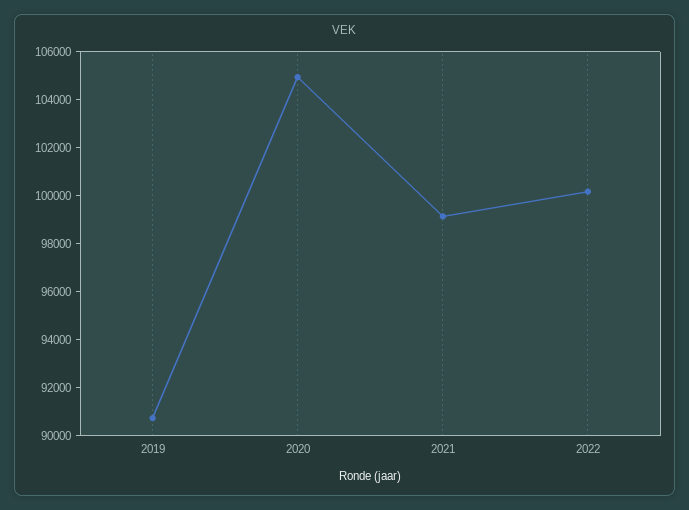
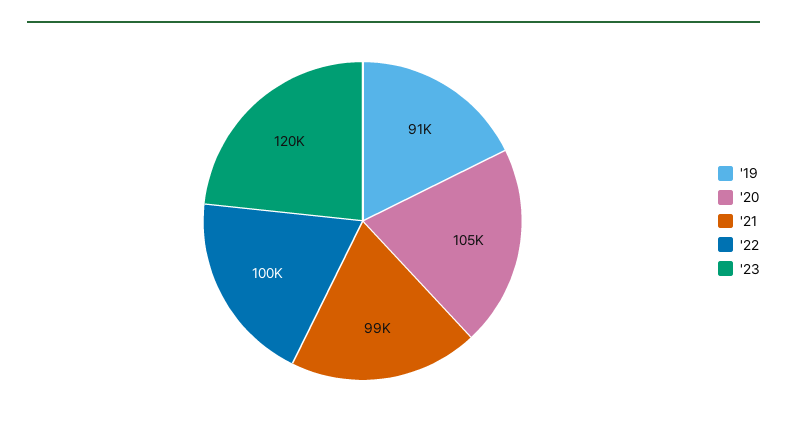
'23: none -> 120000

